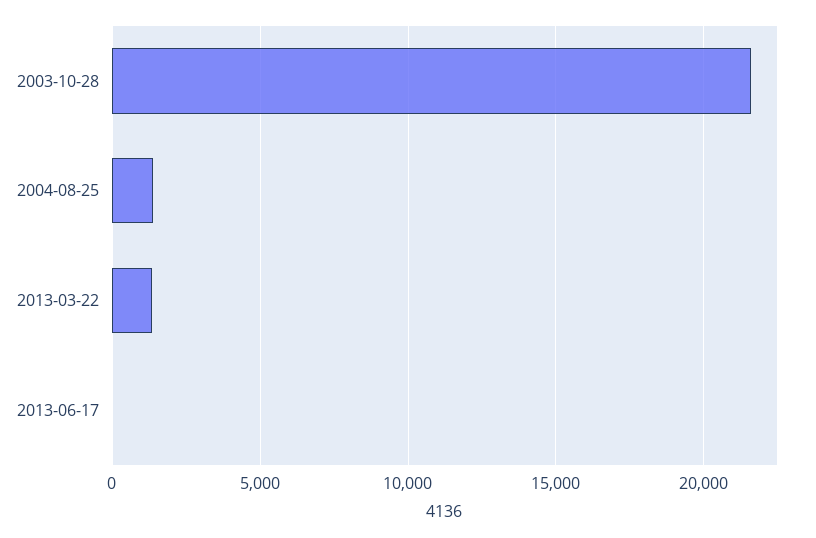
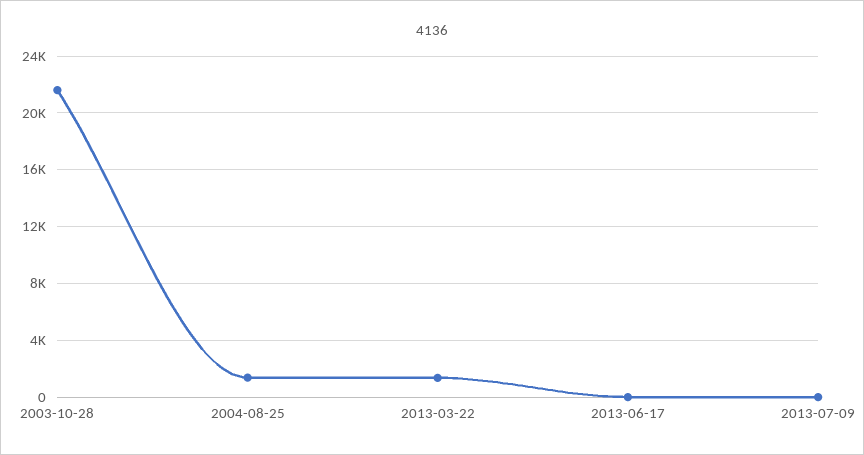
2013-07-09: none -> 0

